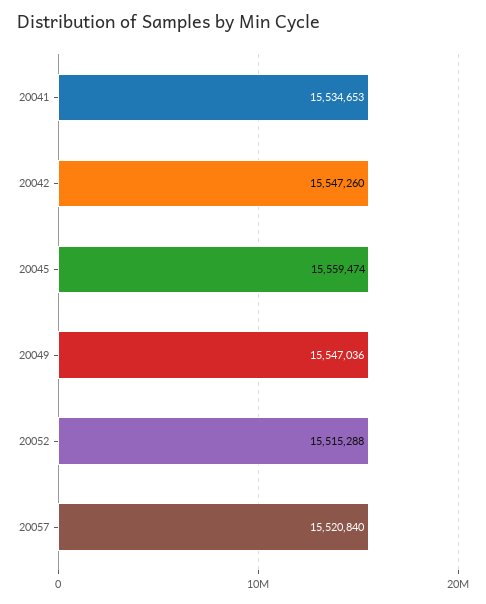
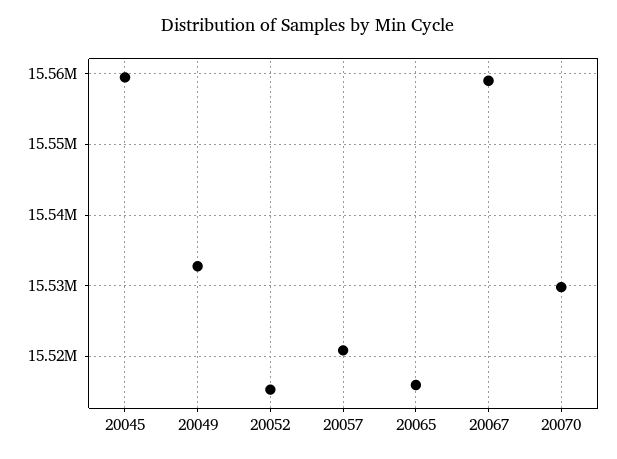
20041: 15534653 -> none
20042: 15547260 -> none
20049: 15547036 -> 15533000
20065: none -> 15516000
20067: none -> 15559000
20070: none -> 15530000

